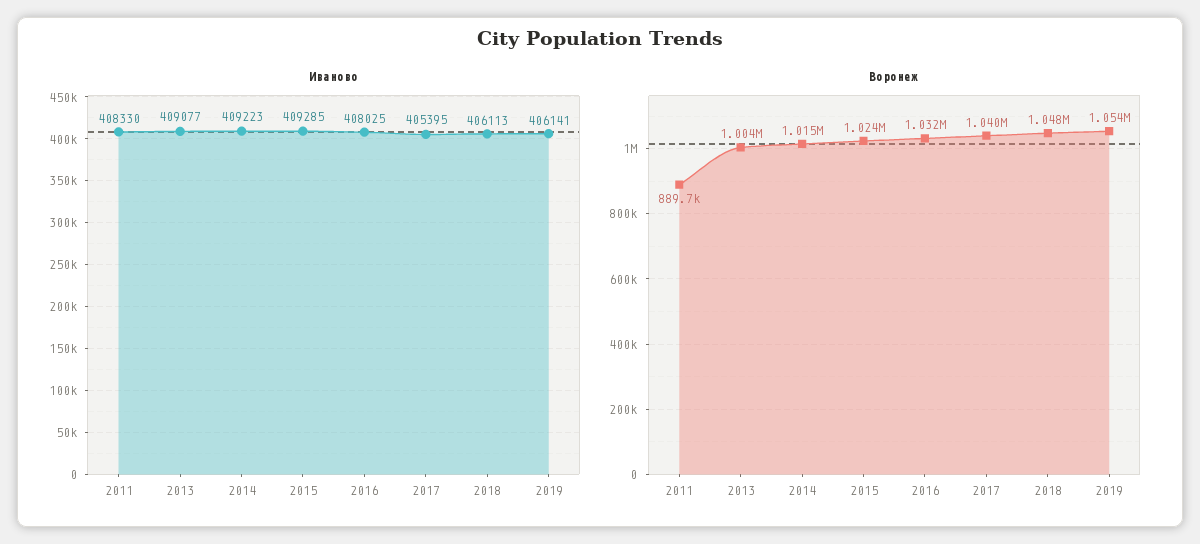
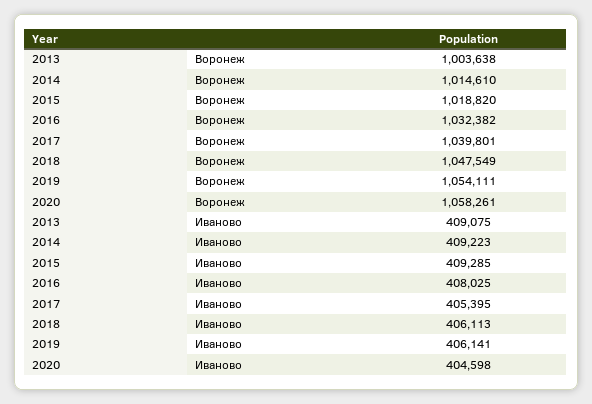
Иваново, 2011: 408330 -> none
Иваново, 2013: 409077 -> 409075
Воронеж, 2011: 889700 -> none
Воронеж, 2015: 1024000 -> 1018820
Воронеж, 2020: none -> 1058261
Иваново, 2020: none -> 404598

